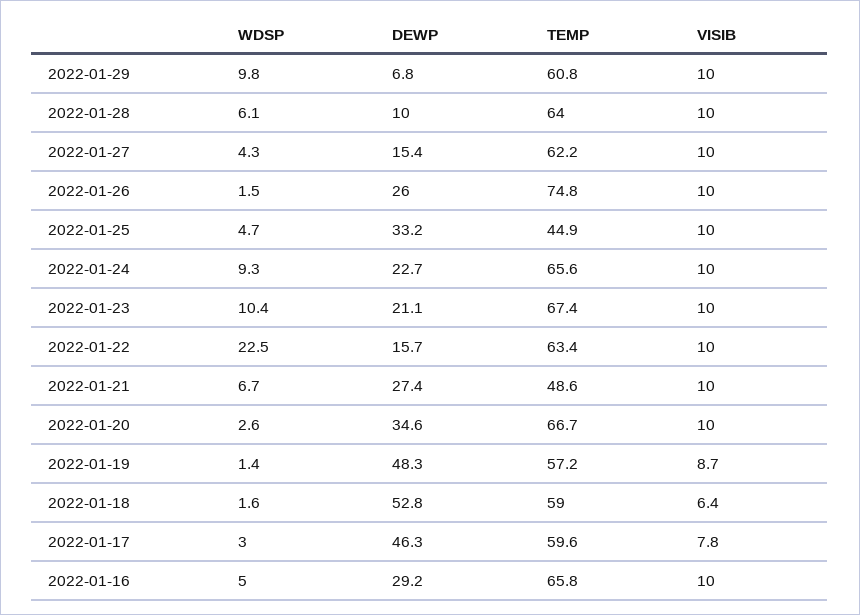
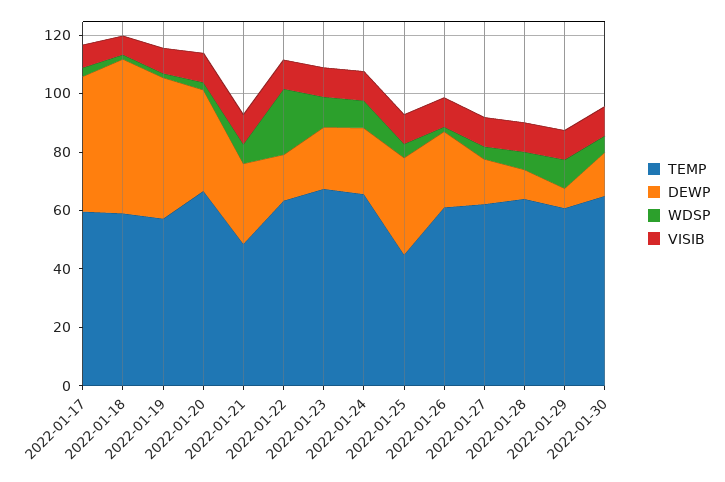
TEMP, 2022-01-26: 74.8 -> 60
WDSP, 2022-01-16: 5 -> none
DEWP, 2022-01-16: 29.2 -> none
TEMP, 2022-01-16: 65.8 -> none
VISIB, 2022-01-16: 10 -> none
TEMP, 2022-01-30: none -> 65
DEWP, 2022-01-30: none -> 15
WDSP, 2022-01-30: none -> 5
VISIB, 2022-01-30: none -> 10

